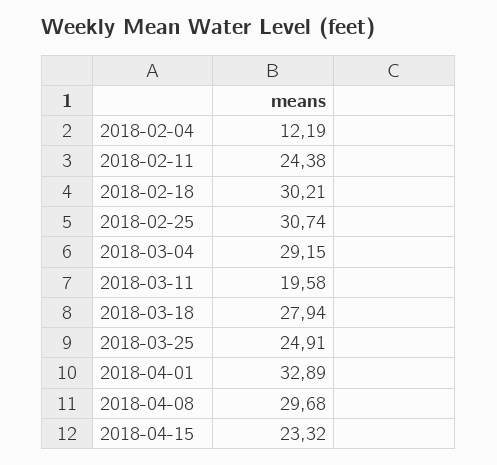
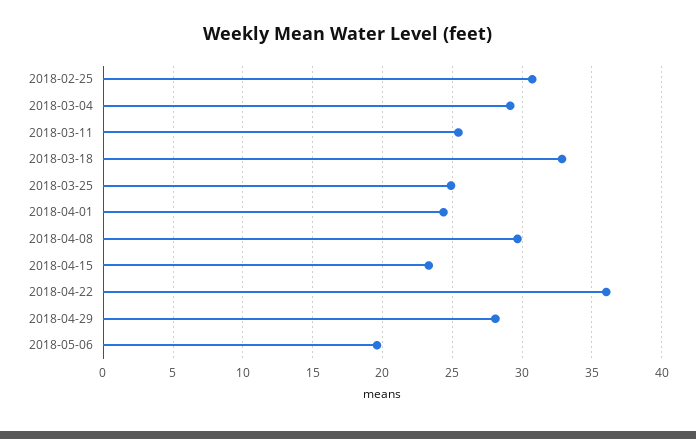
2018-02-04: 12.19 -> none
2018-02-11: 24.38 -> none
2018-02-18: 30.21 -> none
2018-03-11: 19.58 -> 25.5
2018-03-18: 27.94 -> 33
2018-04-01: 32.89 -> 24.5
2018-04-22: none -> 36
2018-04-29: none -> 28
2018-05-06: none -> 19.5

